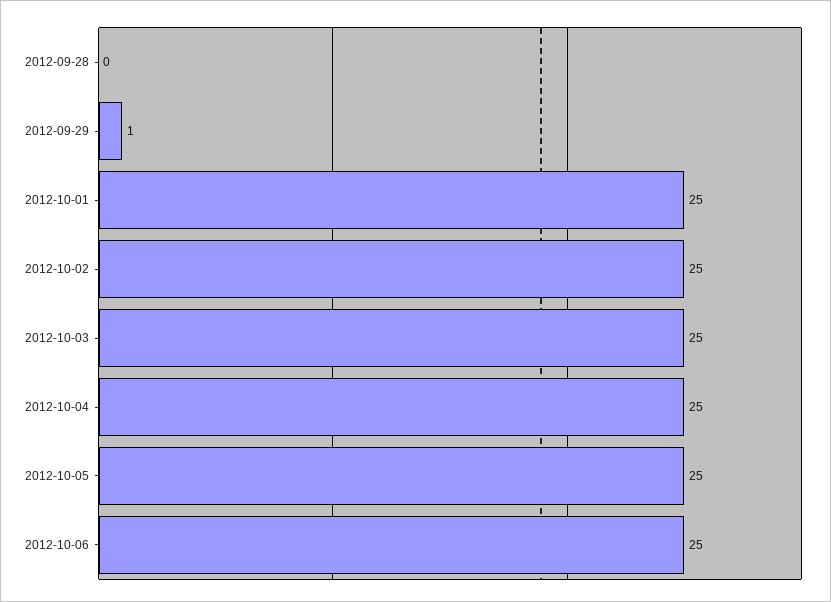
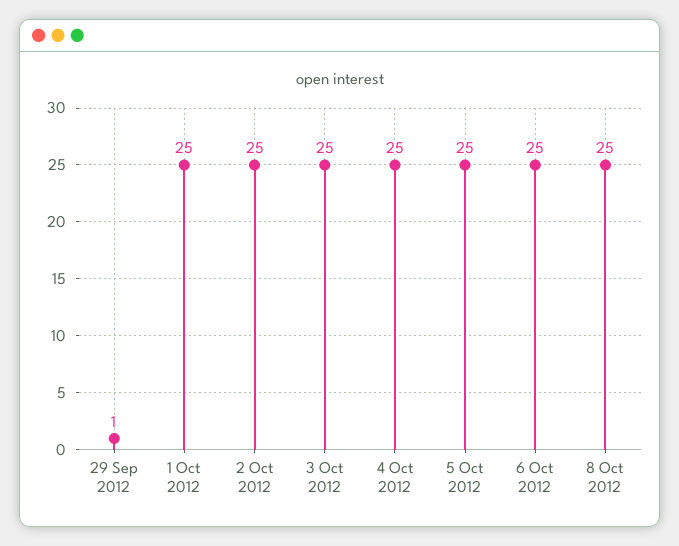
2012-09-28: 0 -> none
8 Oct 2012: none -> 25

